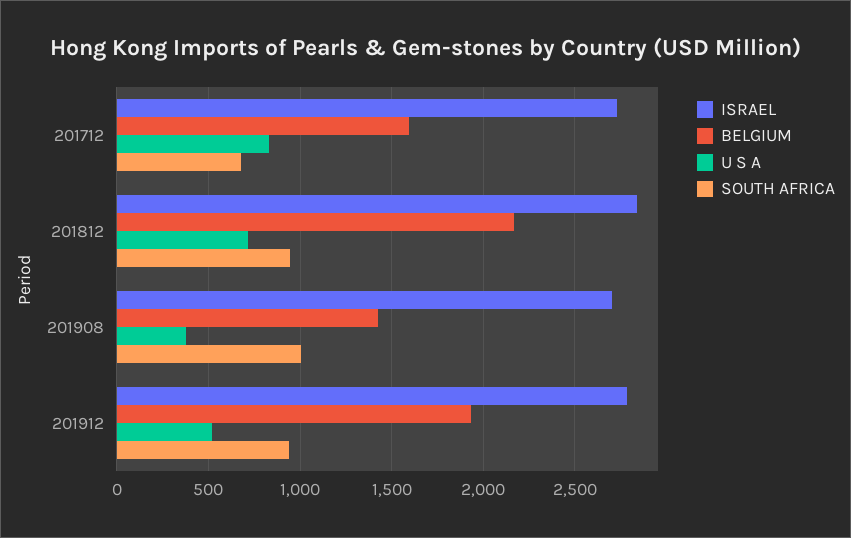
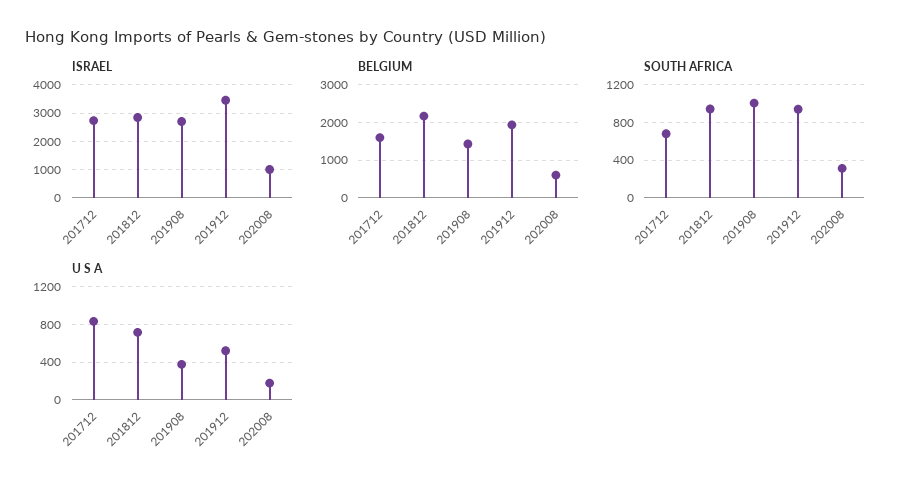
ISRAEL, 201912: 2800 -> 3500
ISRAEL, 202008: none -> 1000
BELGIUM, 202008: none -> 600
SOUTH AFRICA, 202008: none -> 300
U S A, 202008: none -> 200

